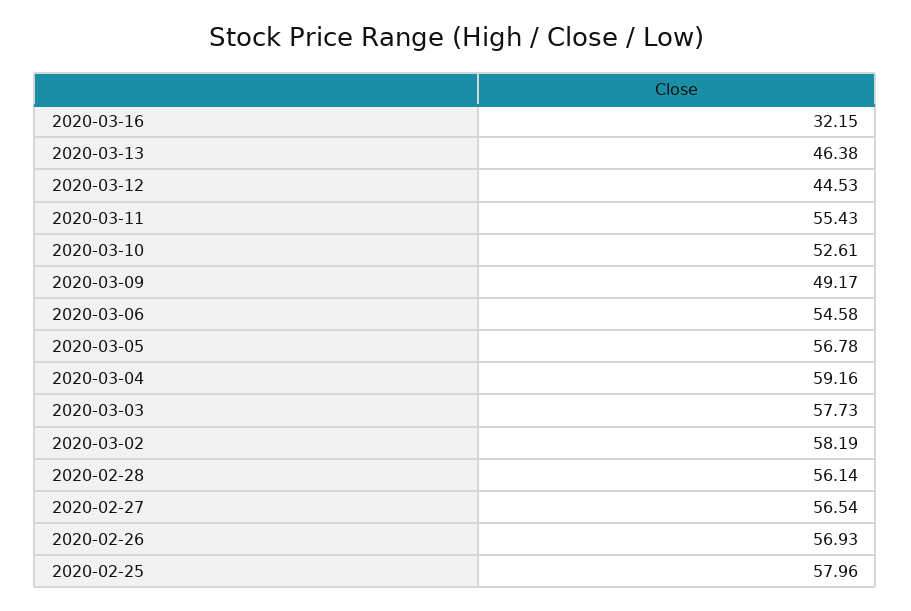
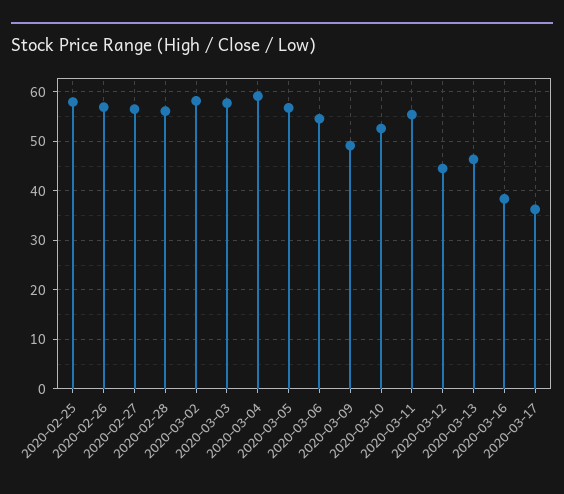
2020-03-16: 32.15 -> 38
2020-03-17: none -> 36

